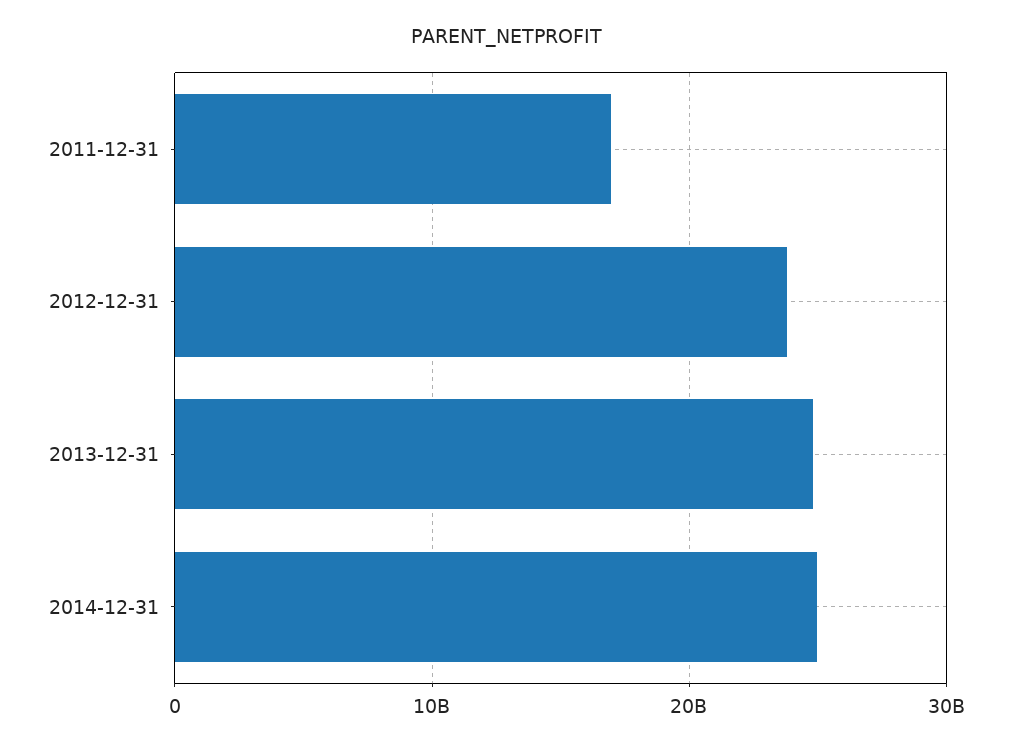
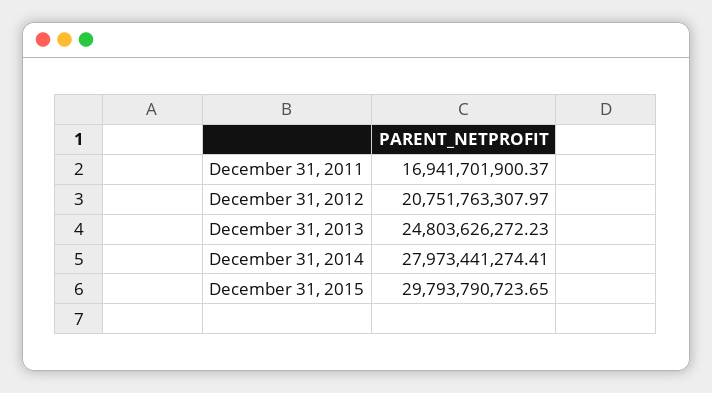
2012-12-31: 24000000000 -> 20751763307.97
2014-12-31: 25000000000 -> 27973441274.41
December 31, 2015: none -> 29793790723.65

